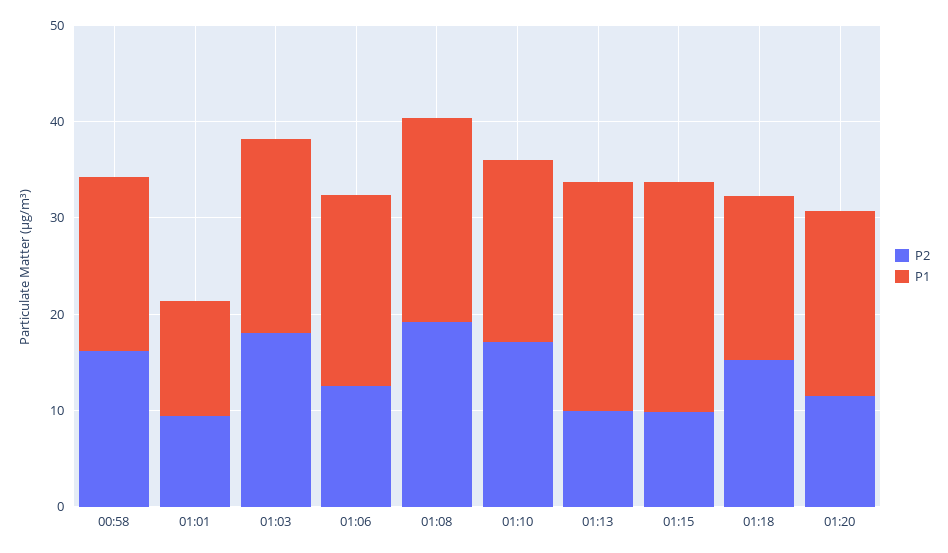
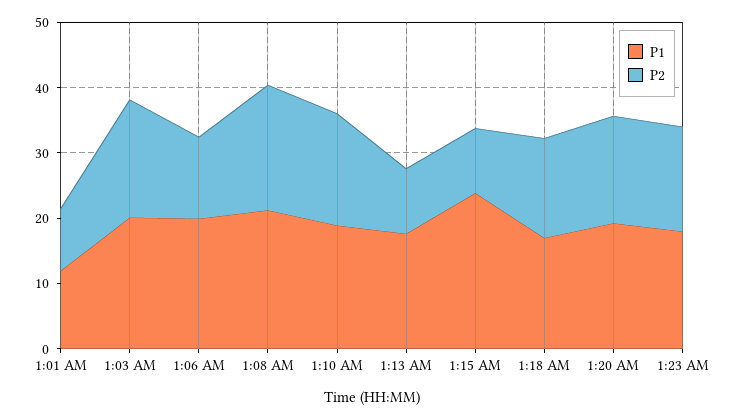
P2, 00:58: 16 -> none
P1, 00:58: 18 -> none
P1, 01:13: 24 -> 18
P2, 01:20: 12 -> 16
P1, 1:23 AM: none -> 18
P2, 1:23 AM: none -> 16

